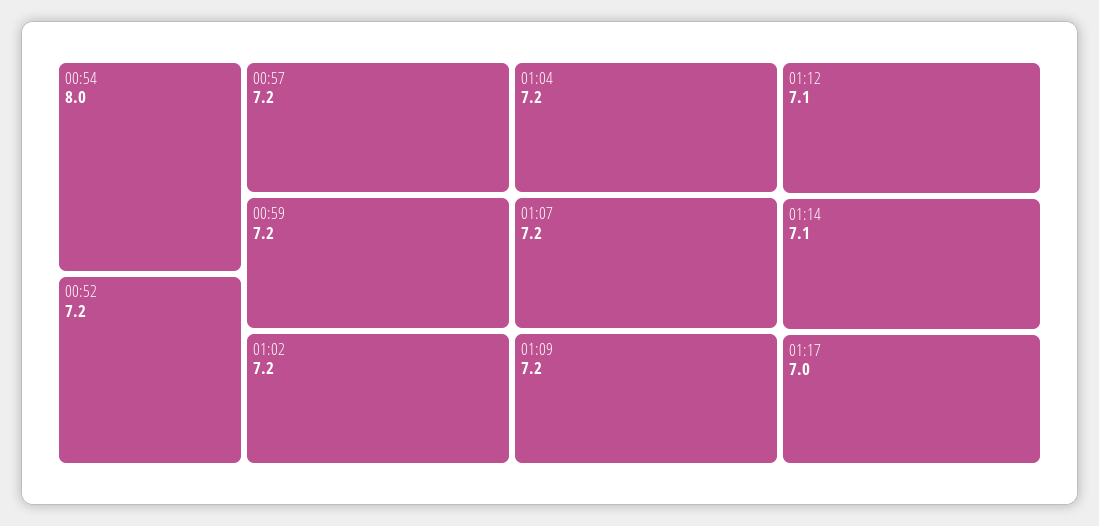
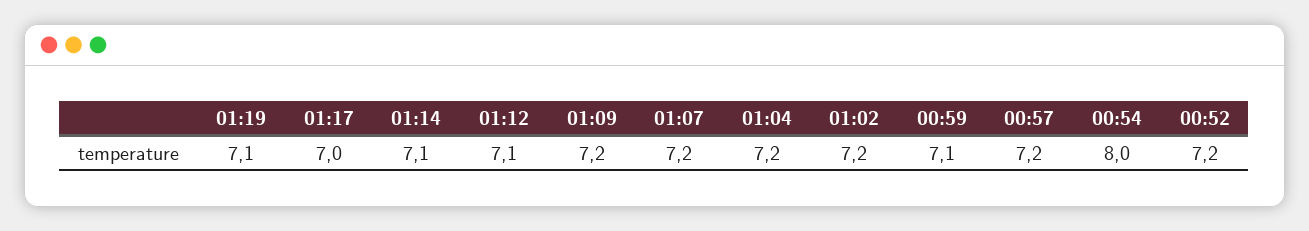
00:59: 7.2 -> 7.1
01:19: none -> 7.1

